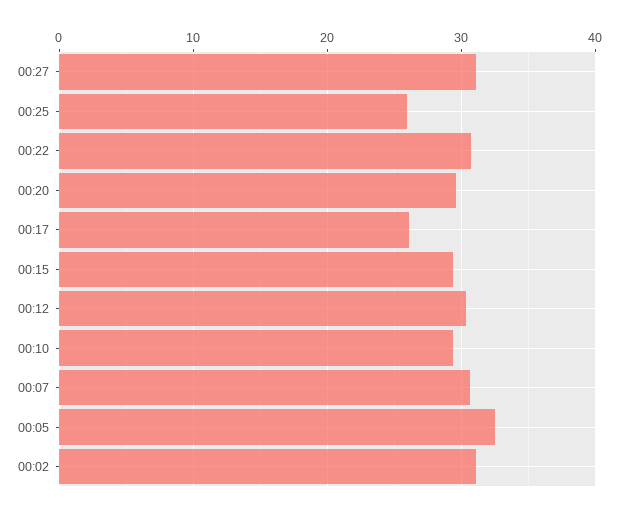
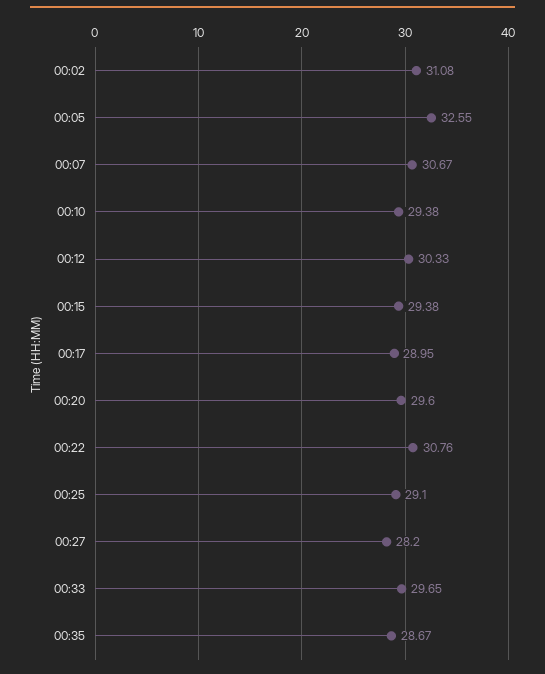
00:27: 31 -> 28.2
00:25: 26 -> 29.1
00:17: 26 -> 28.95
00:33: none -> 29.65
00:35: none -> 28.67

